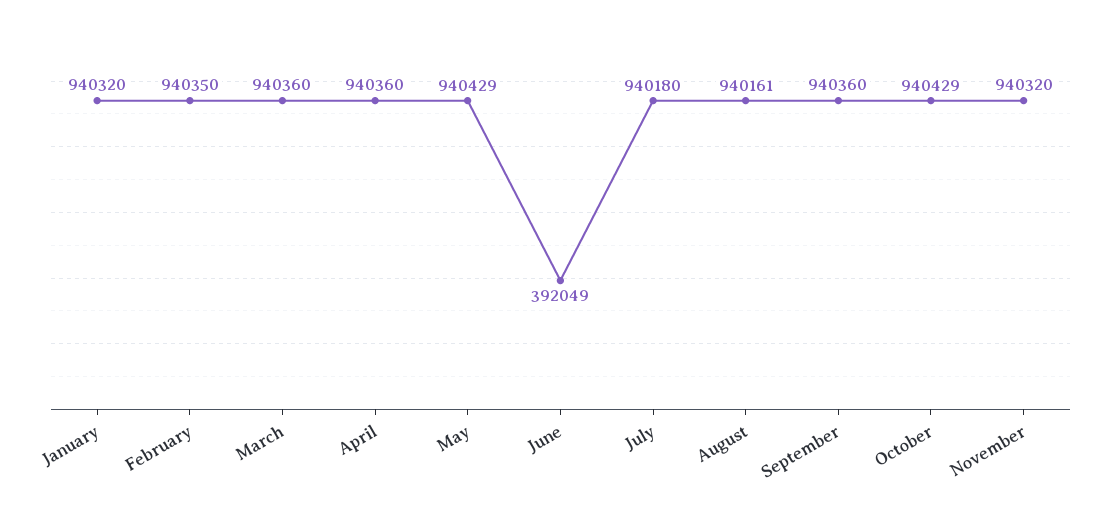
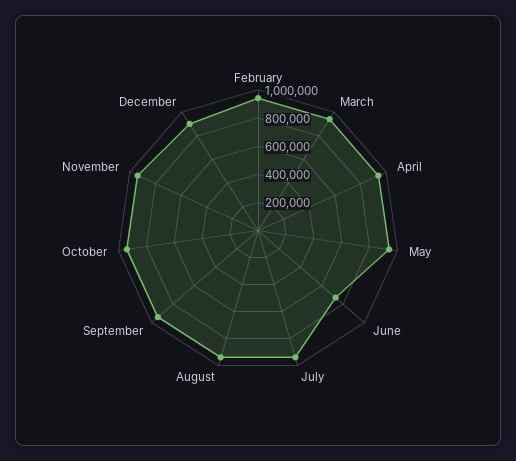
January: 940320 -> none
June: 392049 -> 700000
December: none -> 900000

